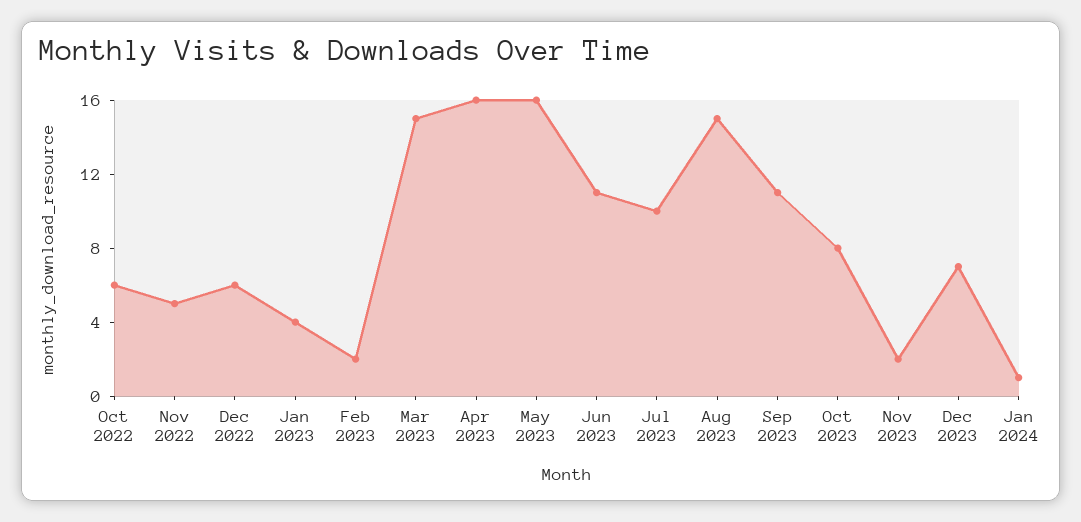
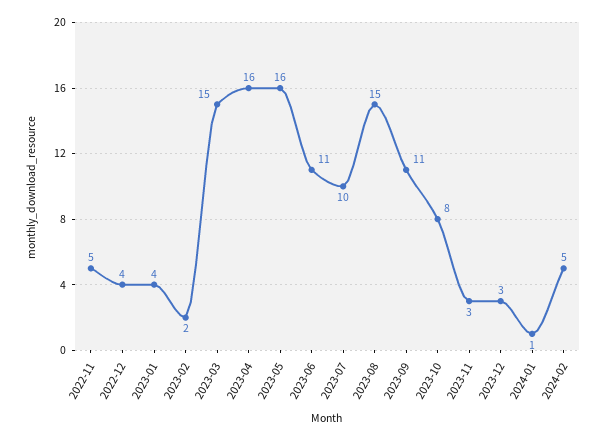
Oct 2022: 6 -> none
Dec 2022: 6 -> 4
Nov 2023: 2 -> 3
Dec 2023: 7 -> 3
2024-02: none -> 5

